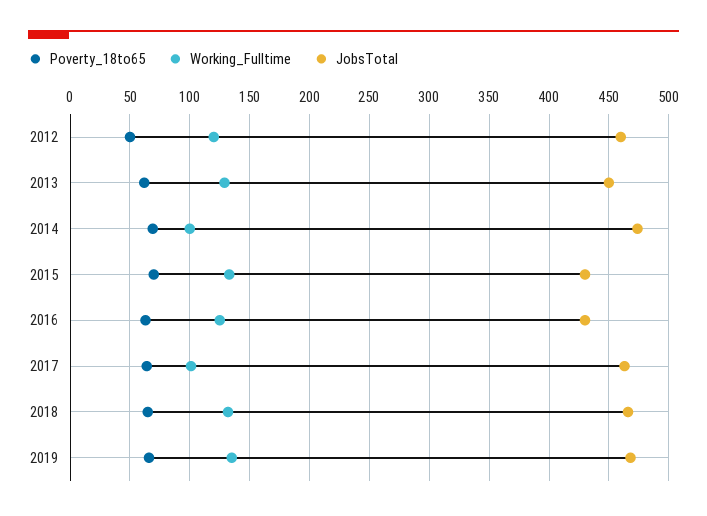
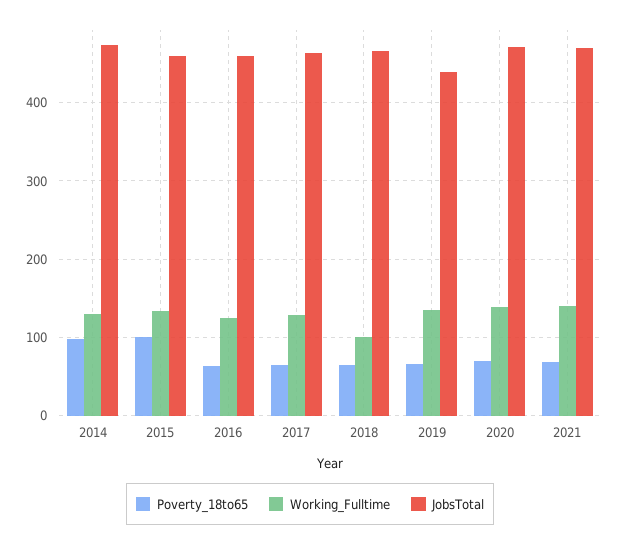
Poverty_18to65, 2012: 50 -> none
Working_Fulltime, 2012: 120 -> none
JobsTotal, 2012: 460 -> none
Poverty_18to65, 2013: 60 -> none
Working_Fulltime, 2013: 130 -> none
JobsTotal, 2013: 450 -> none
Poverty_18to65, 2014: 70 -> 100
Working_Fulltime, 2014: 100 -> 130
Poverty_18to65, 2015: 70 -> 100
JobsTotal, 2015: 430 -> 460
JobsTotal, 2016: 430 -> 460
Working_Fulltime, 2017: 100 -> 130
Working_Fulltime, 2018: 130 -> 100
JobsTotal, 2019: 470 -> 440
Poverty_18to65, 2020: none -> 70
Working_Fulltime, 2020: none -> 140
JobsTotal, 2020: none -> 470
Poverty_18to65, 2021: none -> 70
Working_Fulltime, 2021: none -> 140
JobsTotal, 2021: none -> 470

